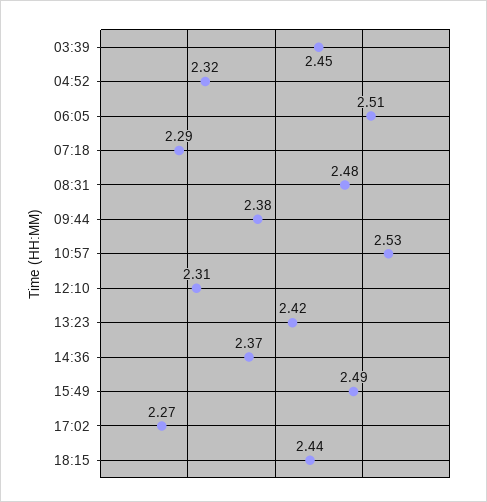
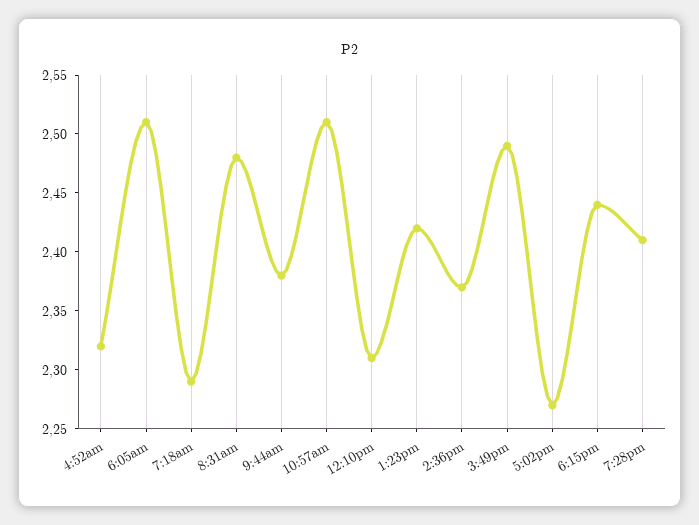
03:39: 2.45 -> none
10:57: 2.53 -> 2.51
7:28pm: none -> 2.41

